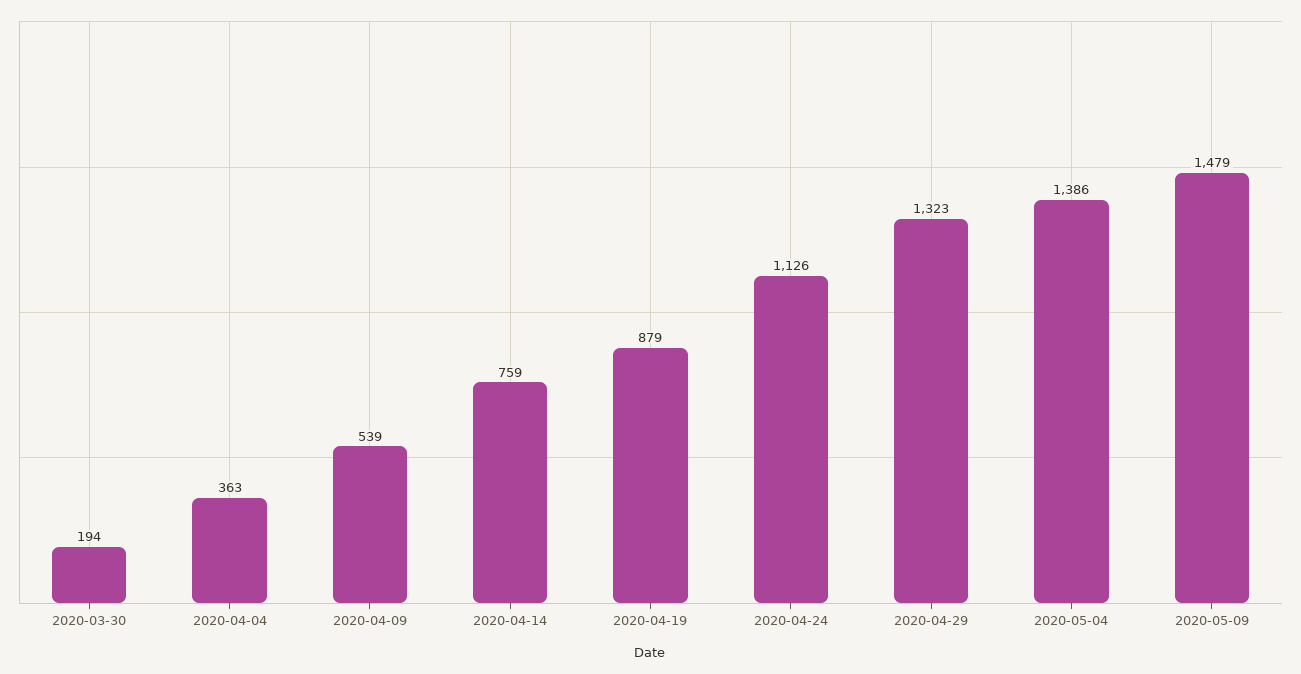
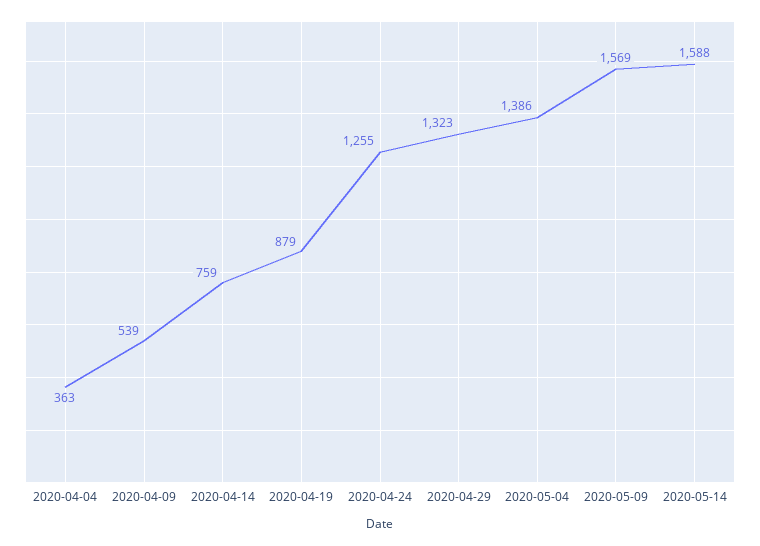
2020-03-30: 194 -> none
2020-04-24: 1126 -> 1255
2020-05-09: 1479 -> 1569
2020-05-14: none -> 1588

